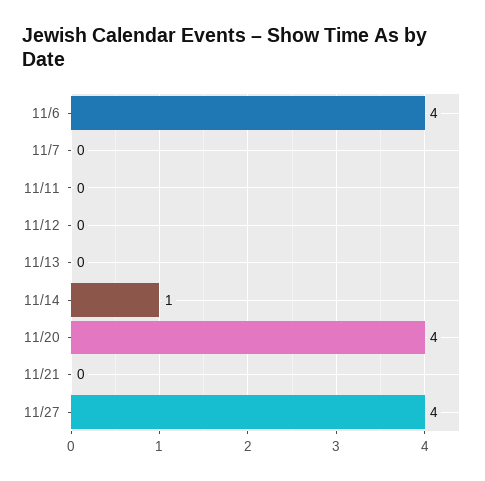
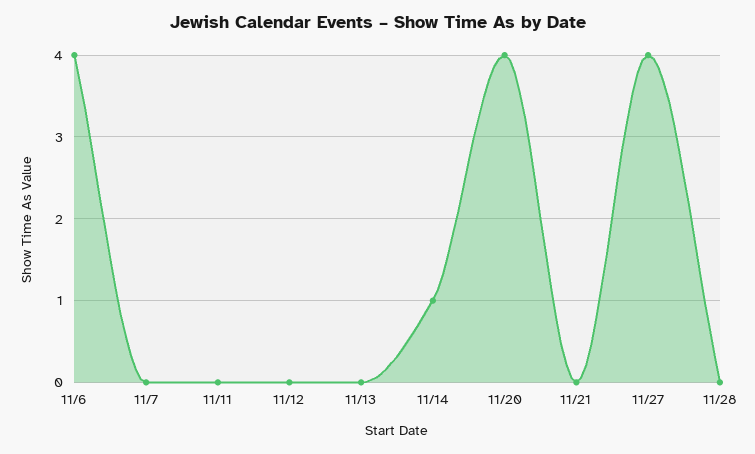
11/28: none -> 0

